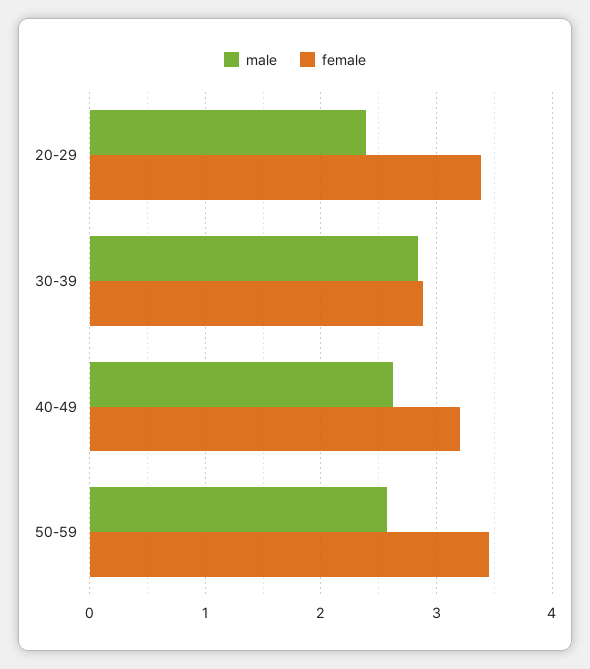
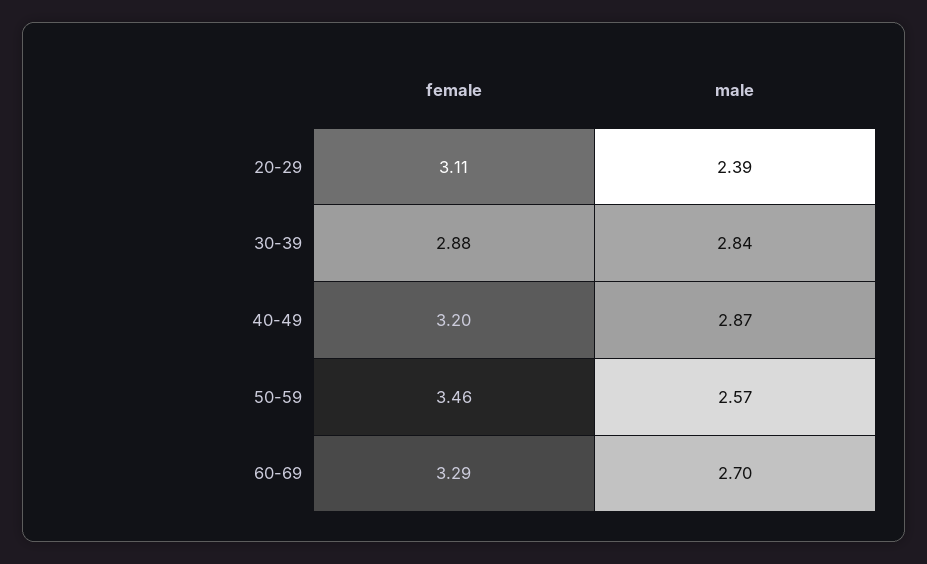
female, 20-29: 3.4 -> 3.11
male, 40-49: 2.6 -> 2.87
female, 60-69: none -> 3.29
male, 60-69: none -> 2.7

